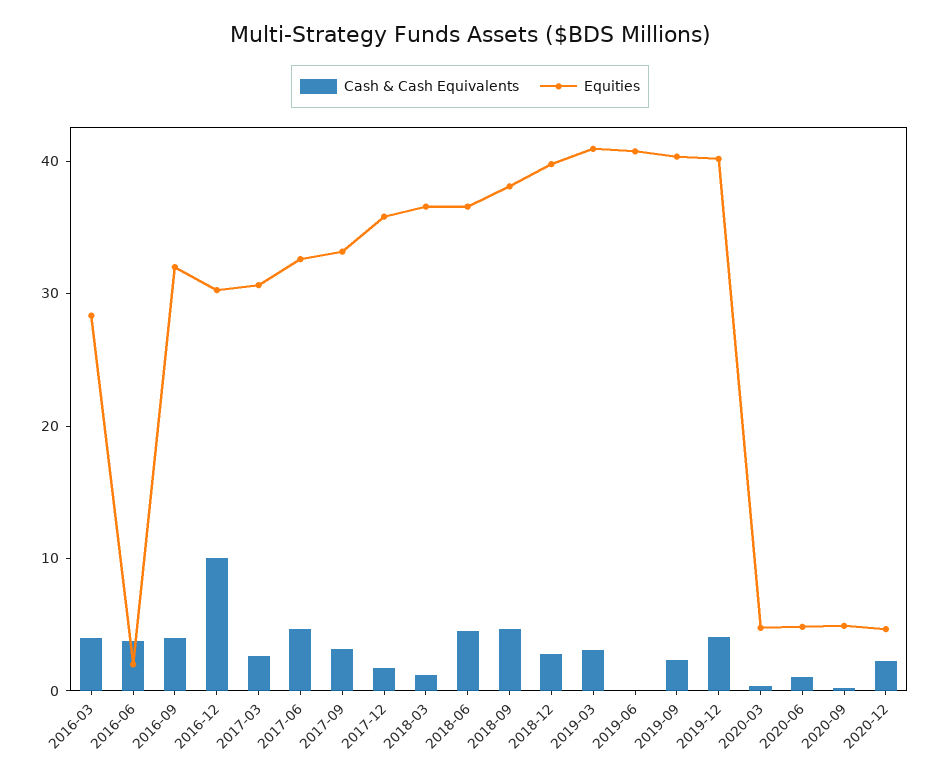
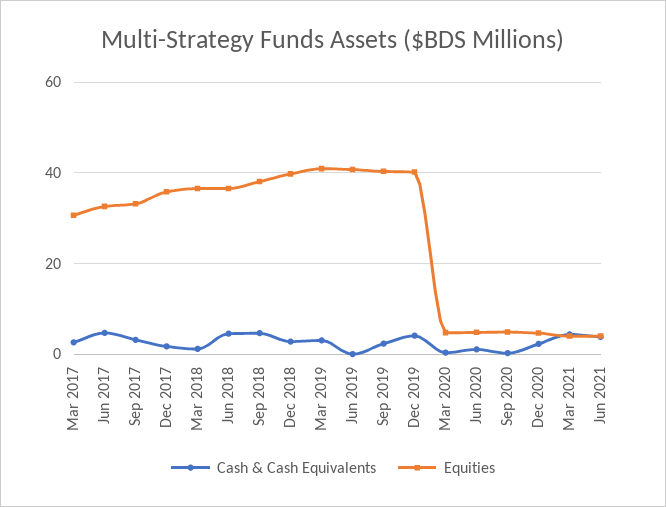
Cash & Cash Equivalents, 2016-03: 4 -> none
Equities, 2016-03: 28 -> none
Cash & Cash Equivalents, 2016-06: 4 -> none
Equities, 2016-06: 2 -> none
Cash & Cash Equivalents, 2016-09: 4 -> none
Equities, 2016-09: 32 -> none
Cash & Cash Equivalents, 2016-12: 10 -> none
Equities, 2016-12: 30 -> none
Cash & Cash Equivalents, Mar 2021: none -> 4
Equities, Mar 2021: none -> 4
Cash & Cash Equivalents, Jun 2021: none -> 4
Equities, Jun 2021: none -> 4

